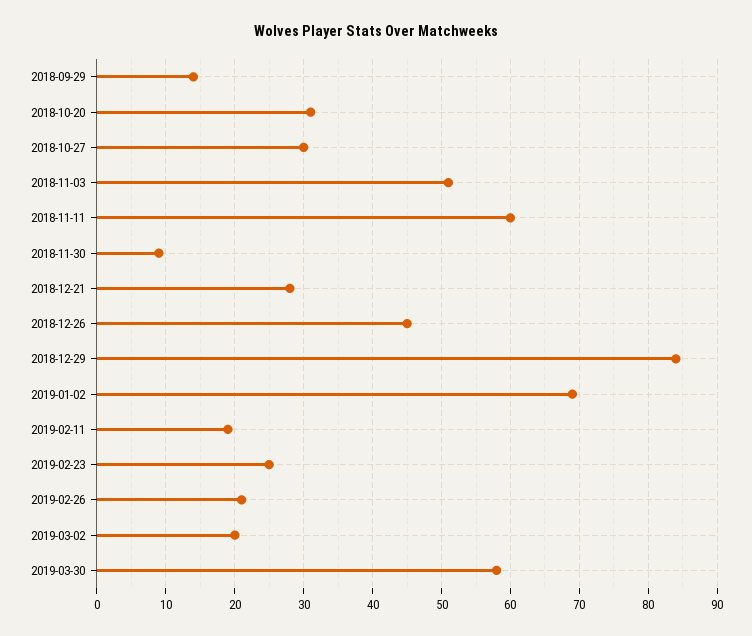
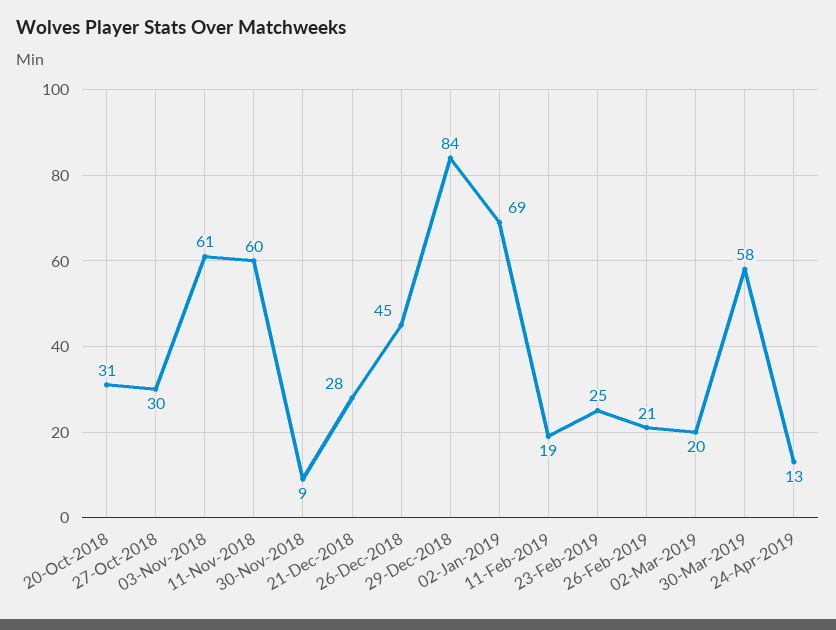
2018-09-29: 14 -> none
2018-11-03: 51 -> 61
24-Apr-2019: none -> 13

